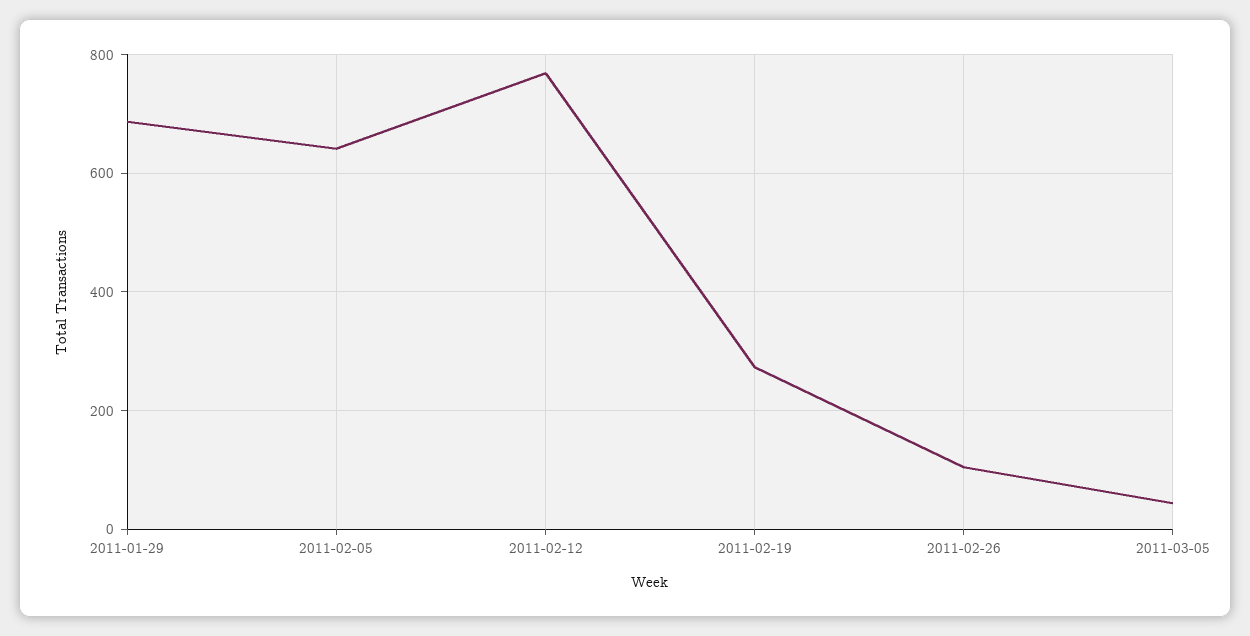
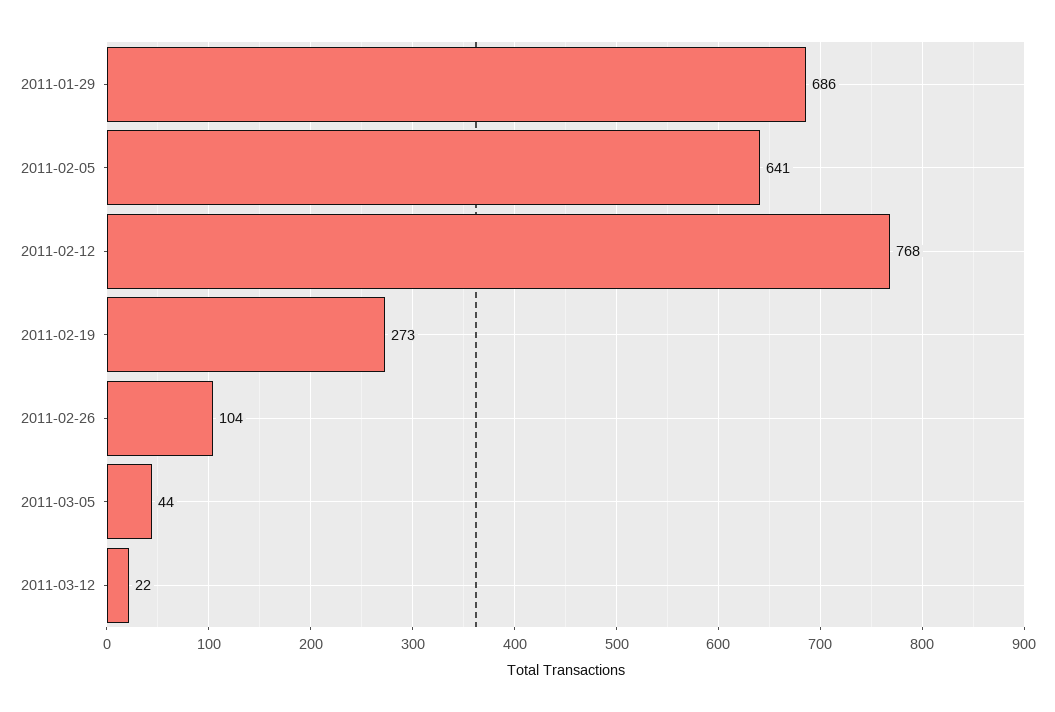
2011-03-12: none -> 22

